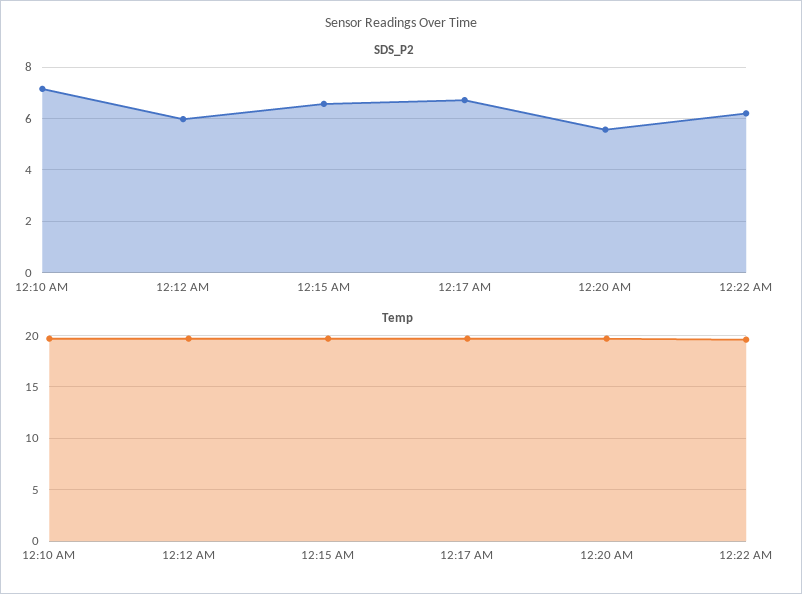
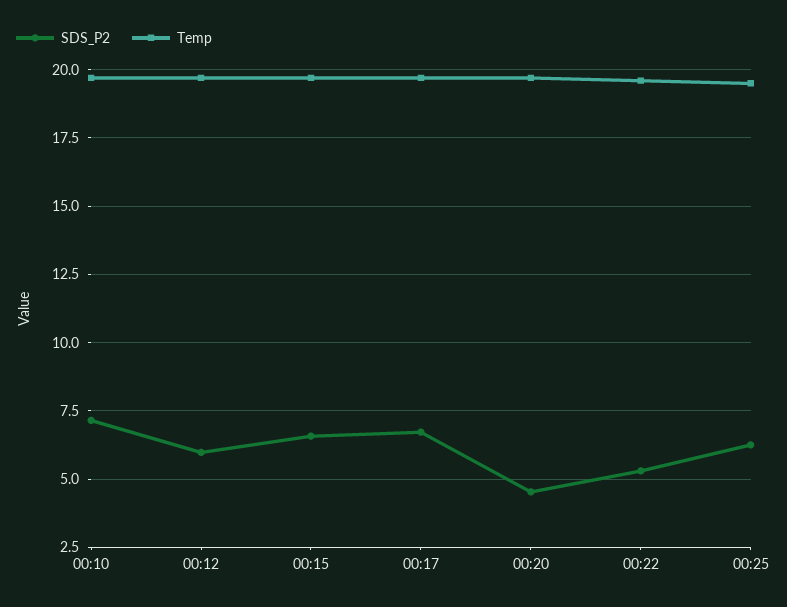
SDS_P2, 12:20 AM: 5.5 -> 4.5
SDS_P2, 12:22 AM: 6.25 -> 5.25
SDS_P2, 00:25: none -> 6.25
Temp, 00:25: none -> 19.5

